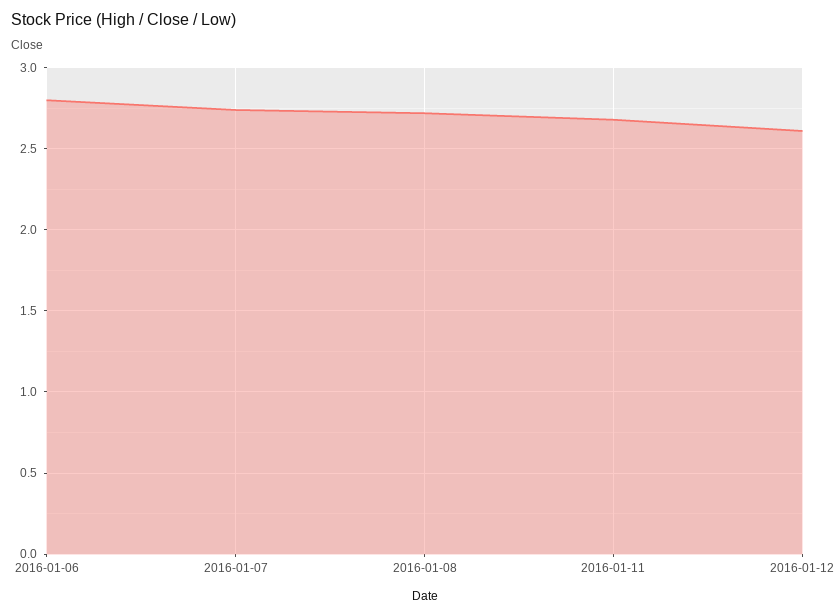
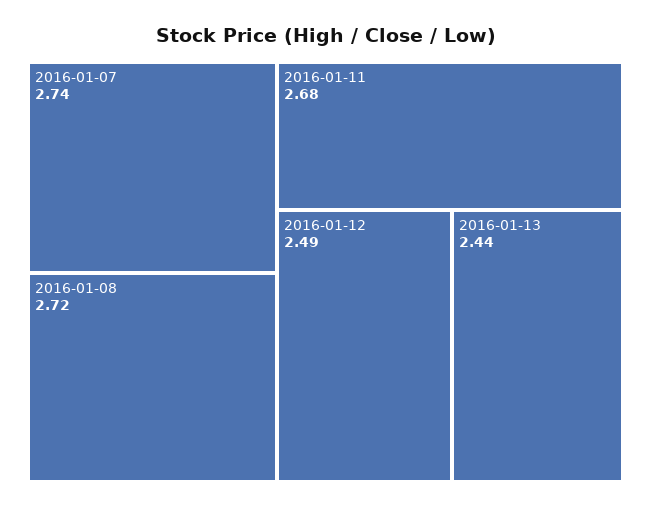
2016-01-06: 2.8 -> none
2016-01-12: 2.6 -> 2.49
2016-01-13: none -> 2.44

